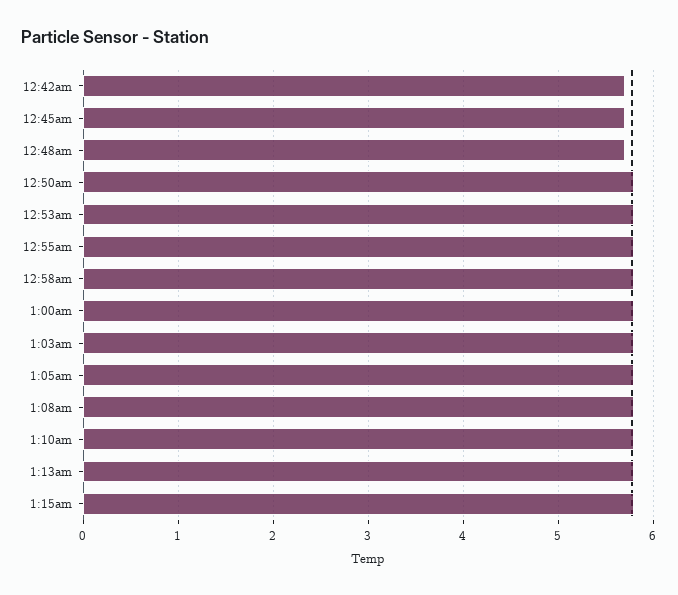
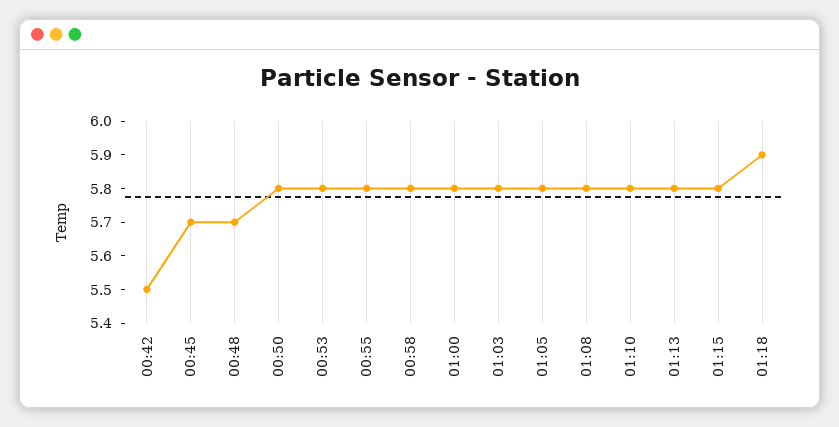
12:42am: 5.7 -> 5.5
01:18: none -> 5.9

